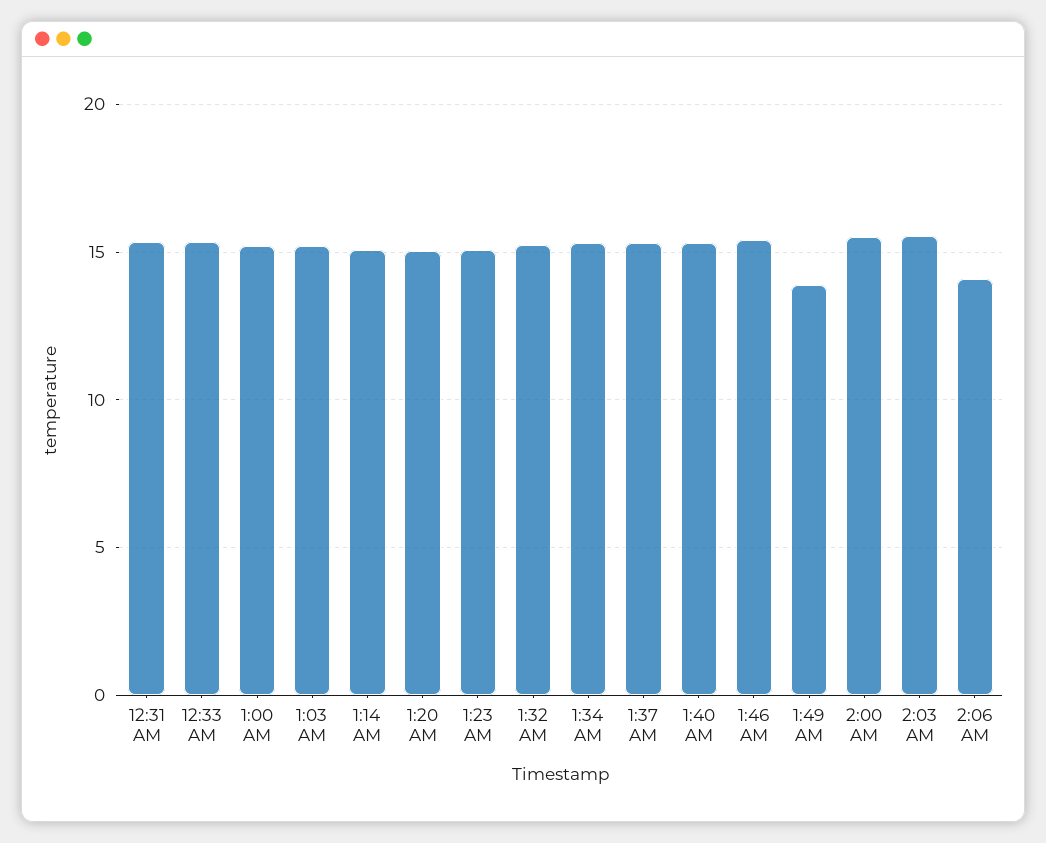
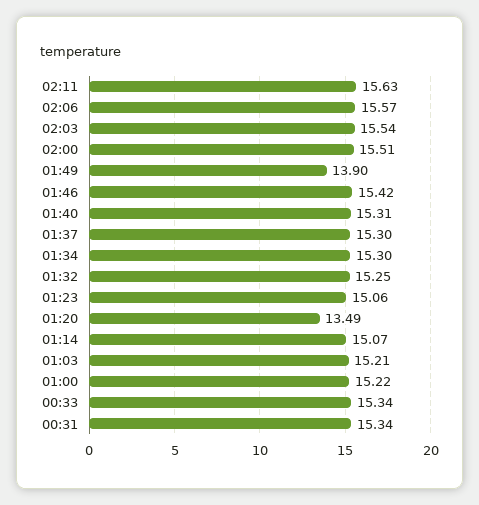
1:20 AM: 15 -> 13.49
2:06 AM: 14 -> 15.57
02:11: none -> 15.63

